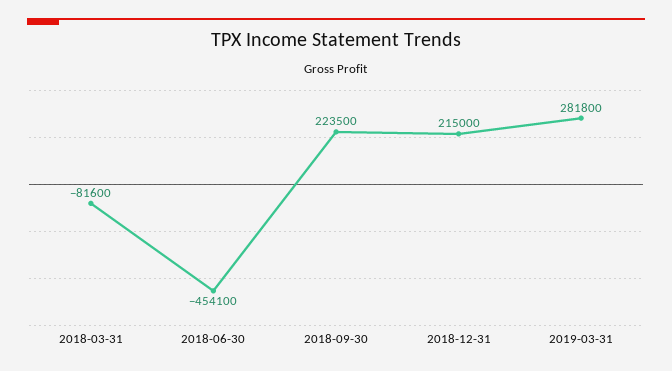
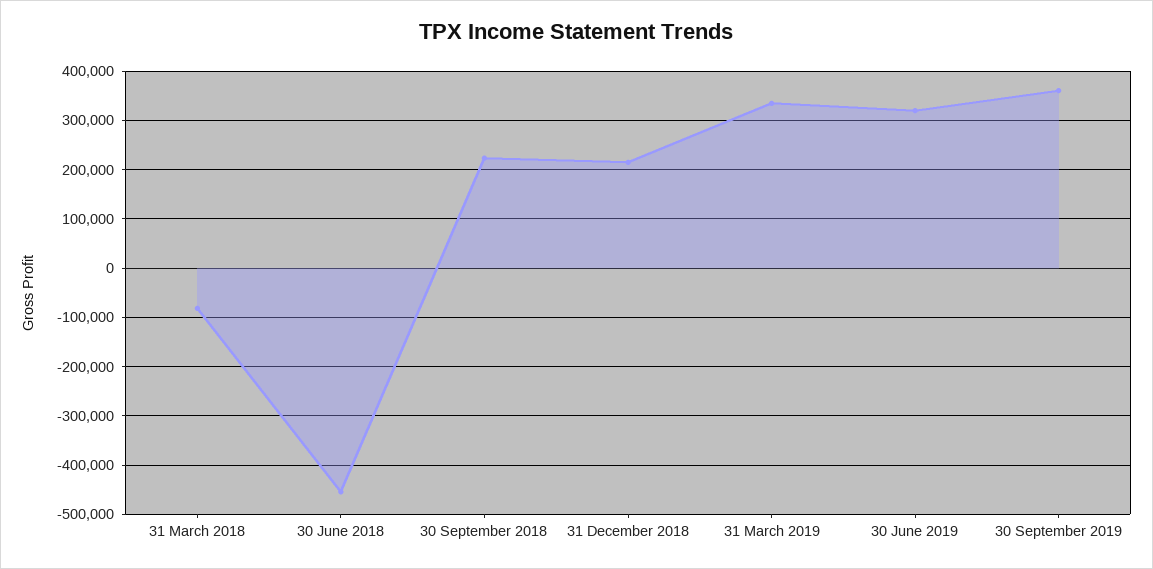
2019-03-31: 281800 -> 340000
30 June 2019: none -> 320000
30 September 2019: none -> 360000

